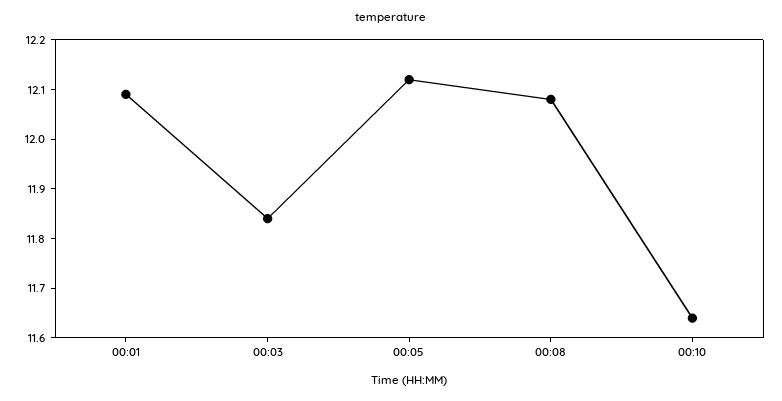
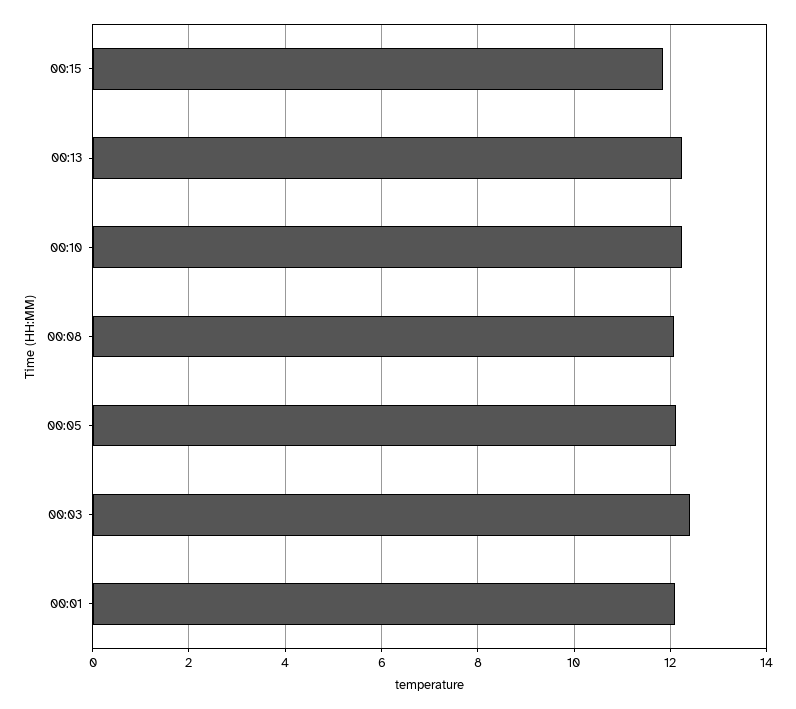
00:03: 11.85 -> 12.4
00:10: 11.65 -> 12.2
00:15: none -> 11.8
00:13: none -> 12.2

